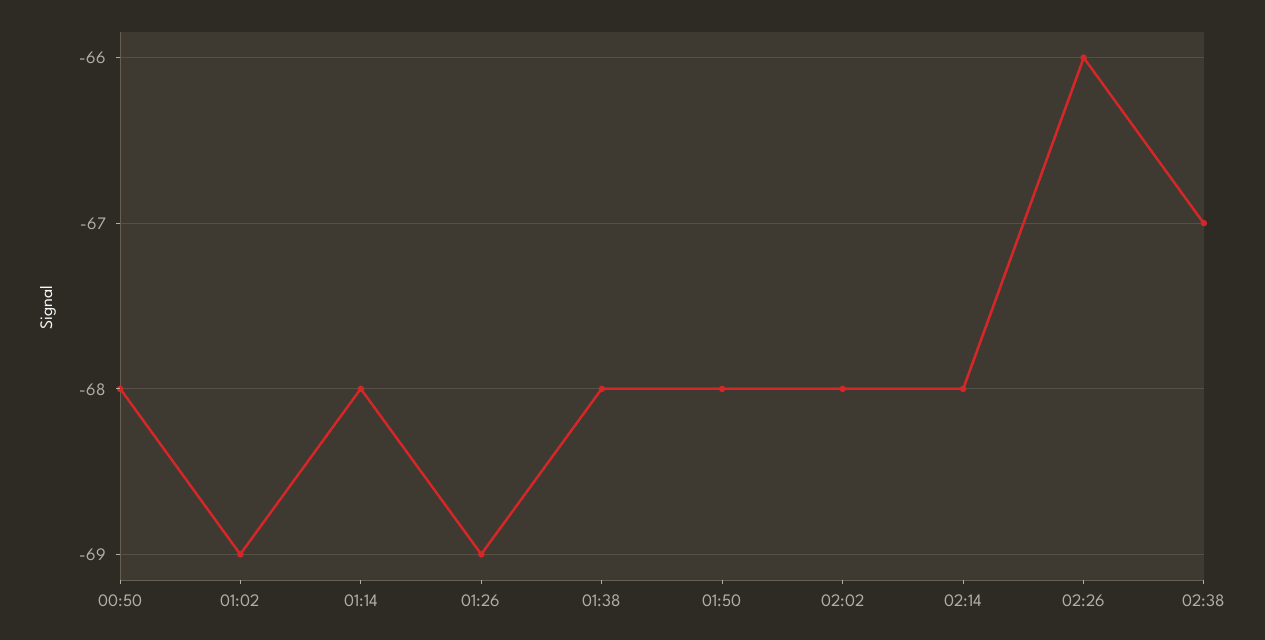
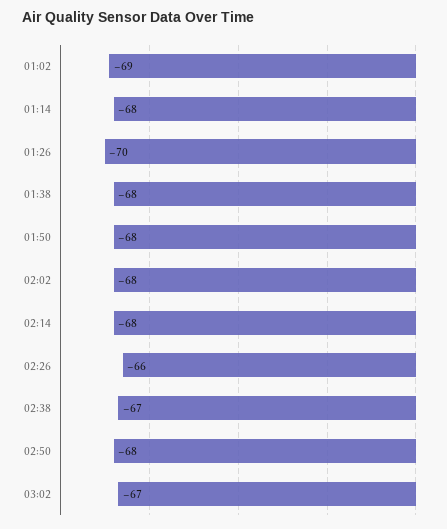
00:50: -68 -> none
01:26: -69 -> -70
02:50: none -> -68
03:02: none -> -67

